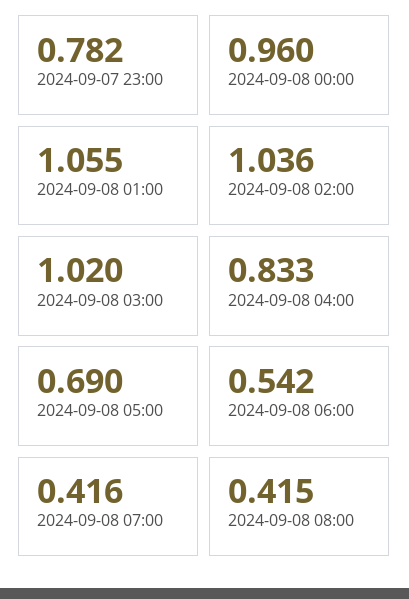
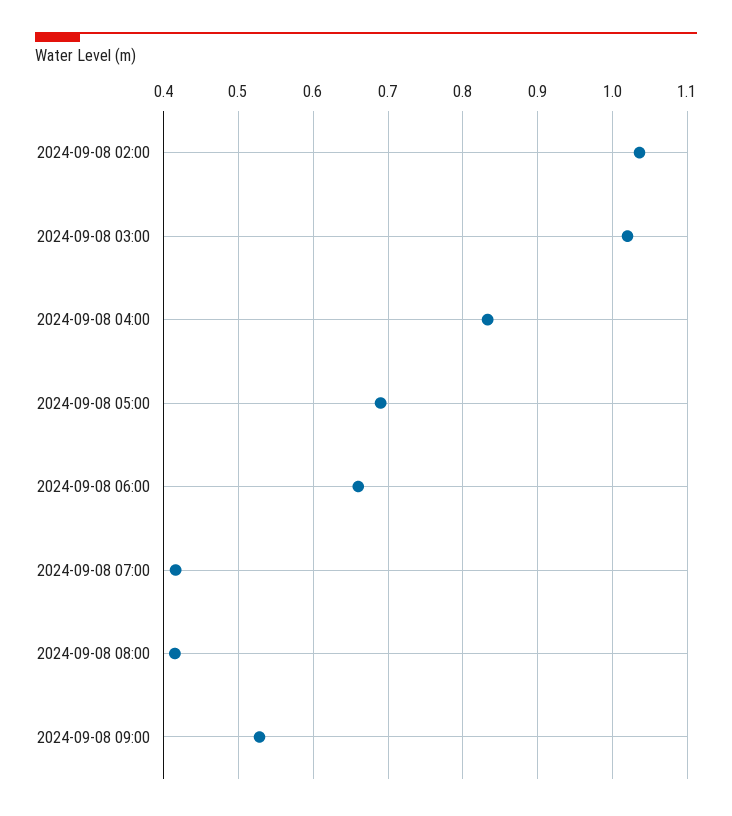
2024-09-07 23:00: 0.782 -> none
2024-09-08 00:00: 0.96 -> none
2024-09-08 01:00: 1.055 -> none
2024-09-08 06:00: 0.542 -> 0.66
2024-09-08 09:00: none -> 0.53

